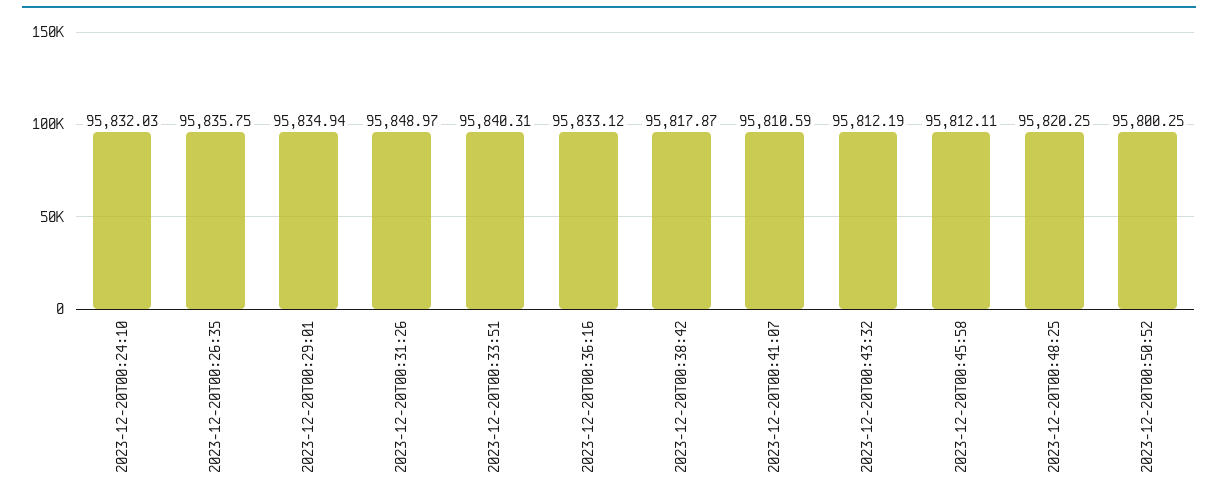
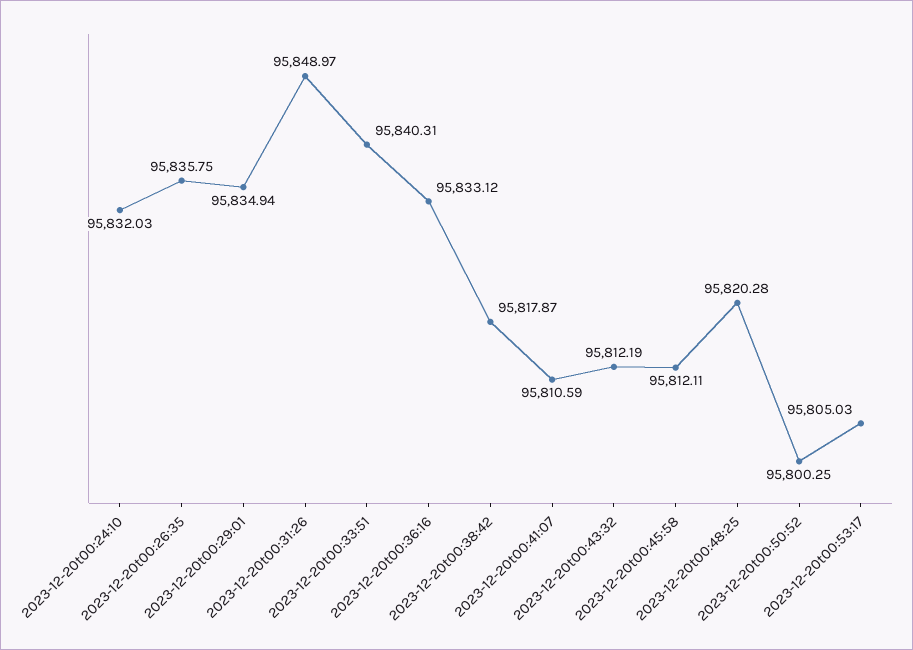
2023-12-20T00:48:25: 95820.25 -> 95820.28
2023-12-20t00:53:17: none -> 95805.03

